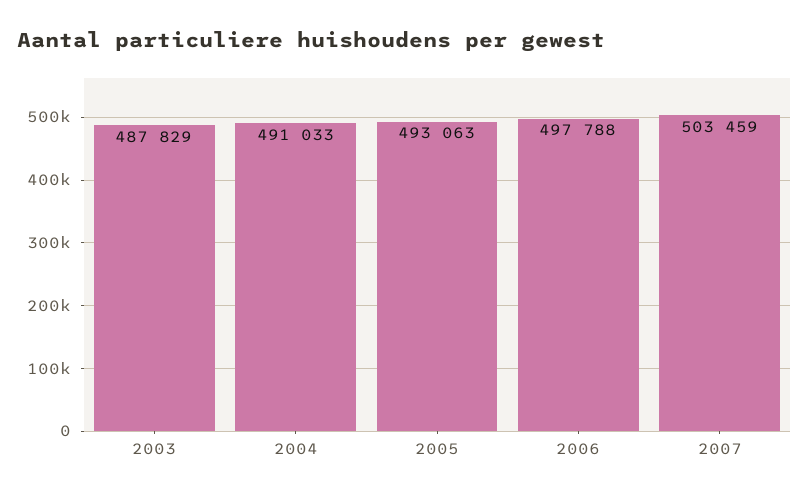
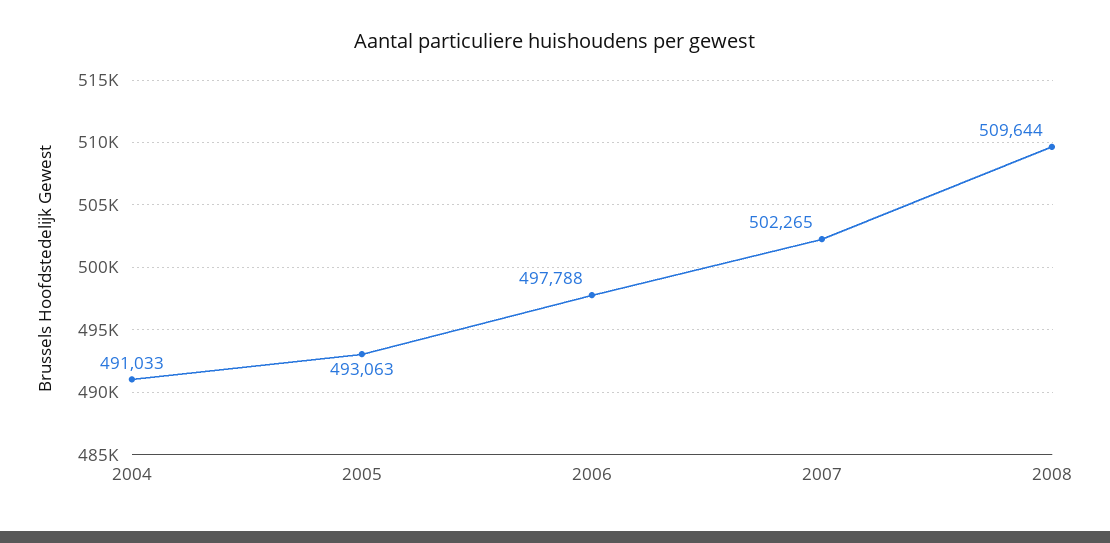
2003: 487829 -> none
2007: 503459 -> 502265
2008: none -> 509644

